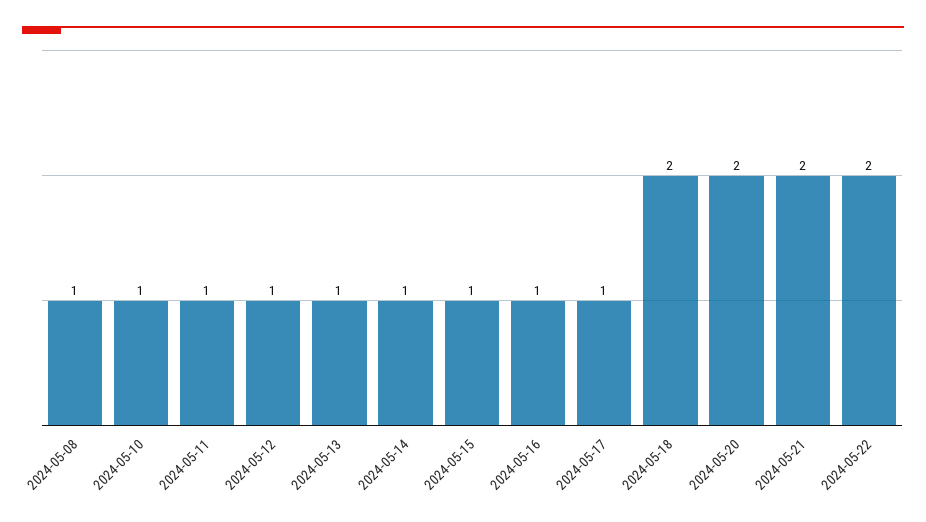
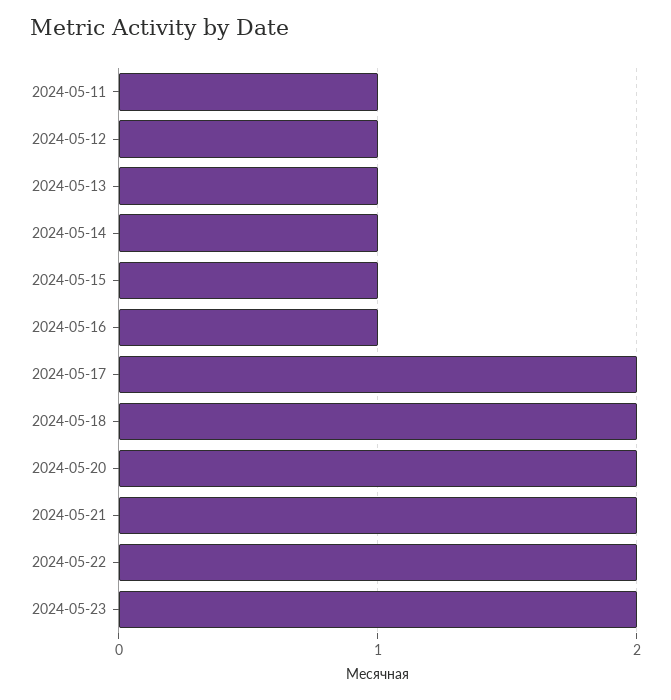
2024-05-08: 1 -> none
2024-05-10: 1 -> none
2024-05-17: 1 -> 2
2024-05-23: none -> 2

